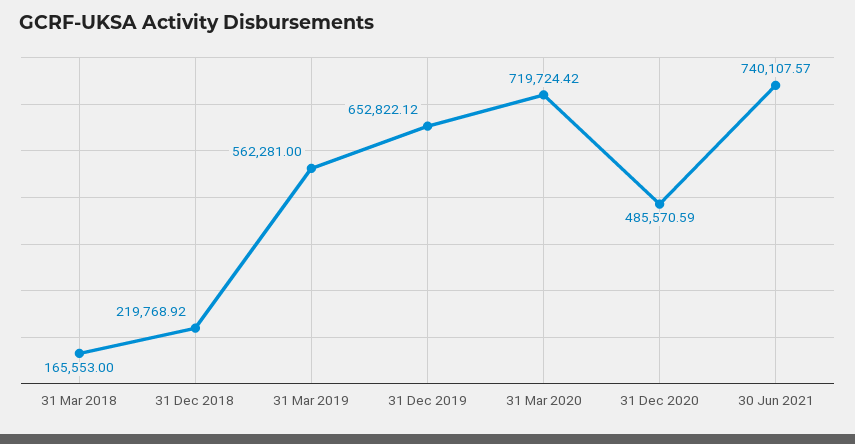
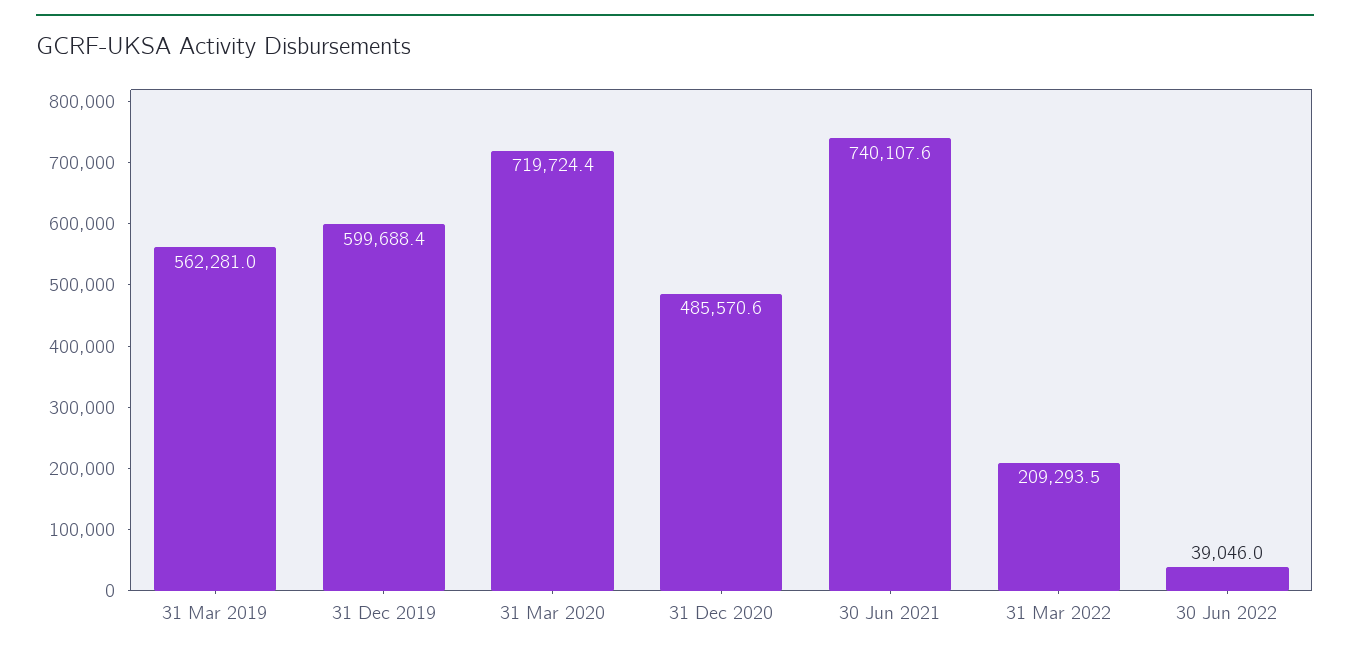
31 Mar 2018: 165553 -> none
31 Dec 2018: 219768.92 -> none
31 Dec 2019: 652822.12 -> 599688.4
31 Mar 2022: none -> 209293.5
30 Jun 2022: none -> 39046

